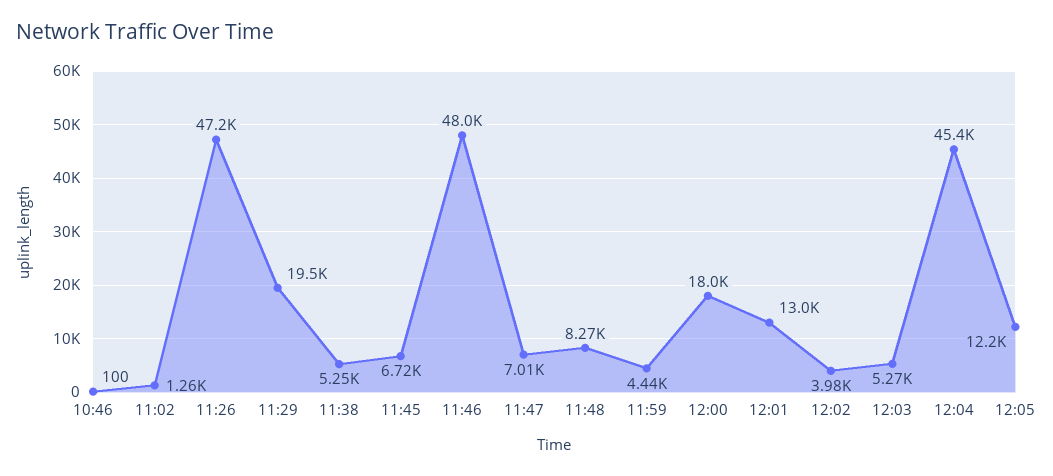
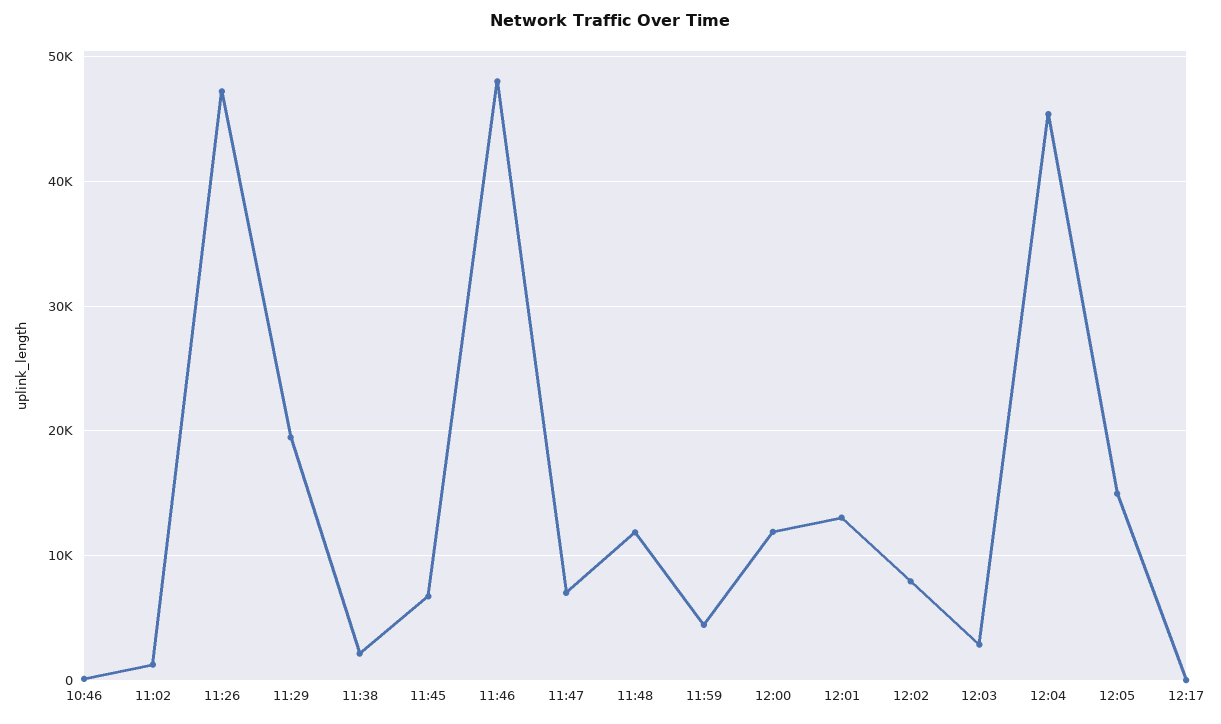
11:38: 5250 -> 2000
11:48: 8270 -> 12000
12:00: 18000 -> 12000
12:02: 3980 -> 8000
12:03: 5270 -> 3000
12:05: 12200 -> 15000
12:17: none -> 0

